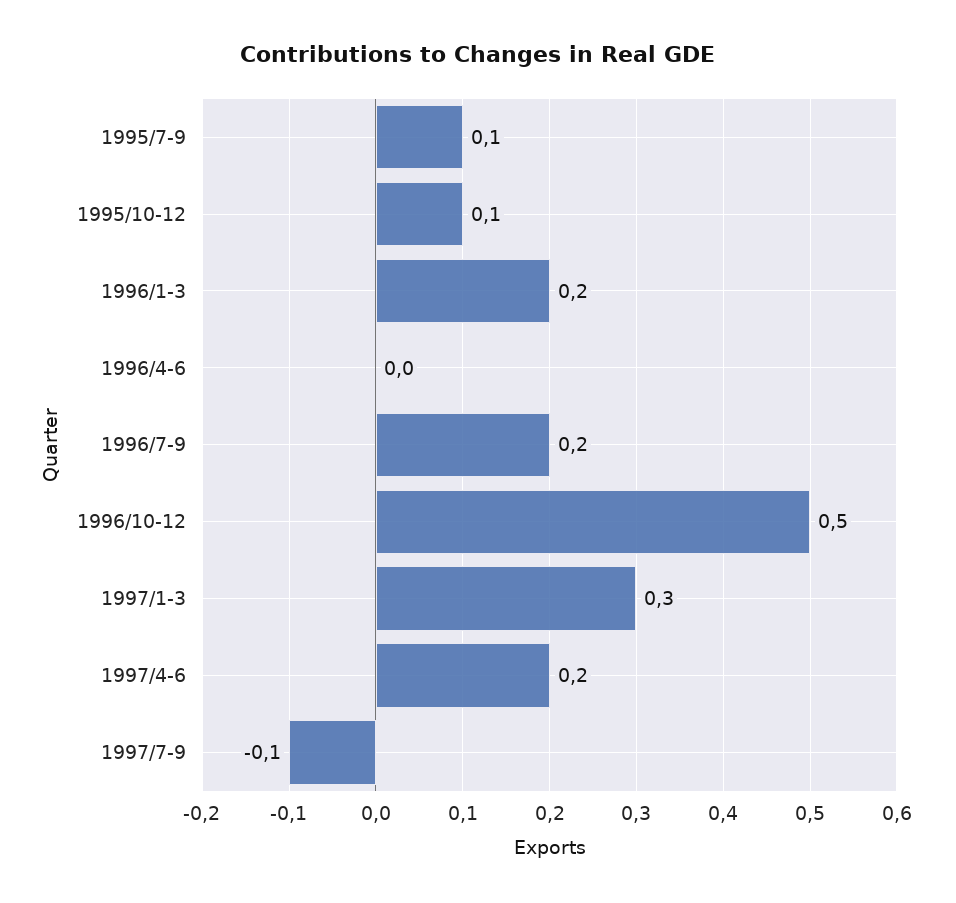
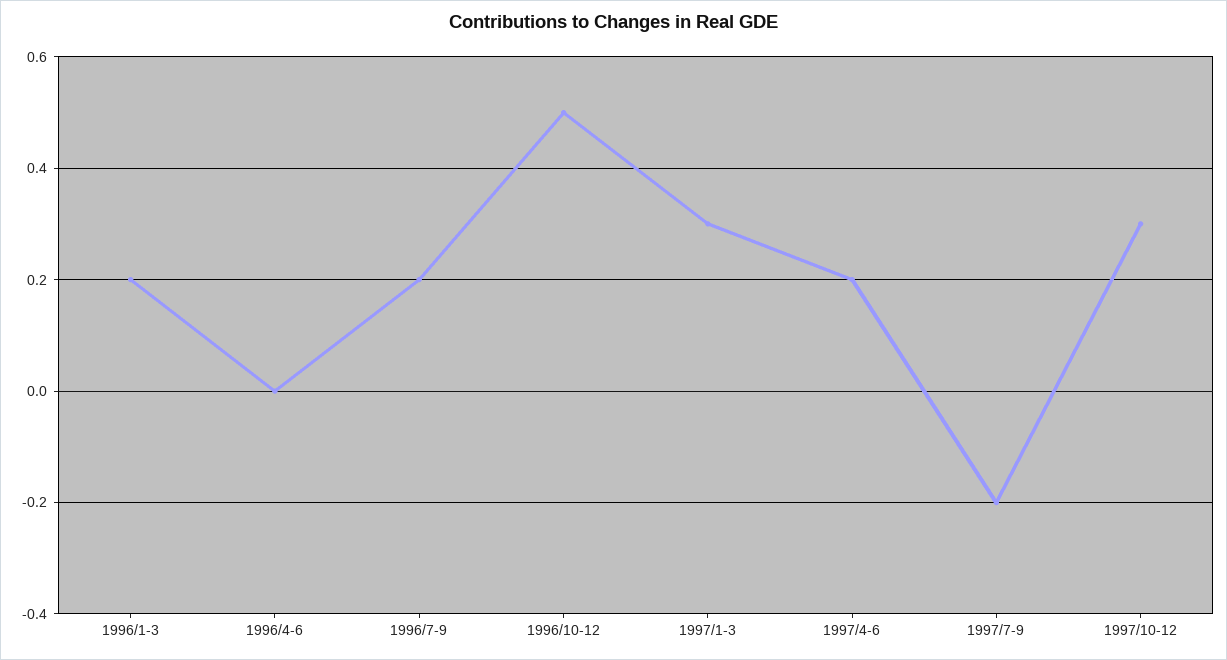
1995/7-9: 0.1 -> none
1995/10-12: 0.1 -> none
1997/7-9: -0.1 -> -0.2
1997/10-12: none -> 0.3

